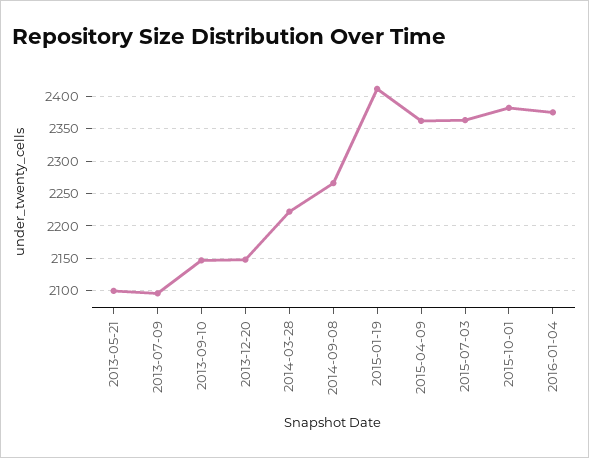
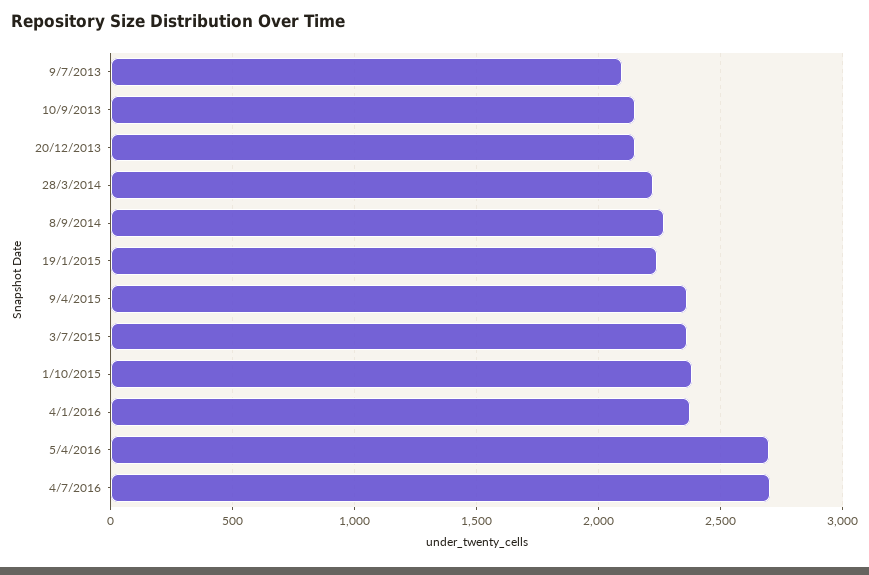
2013-05-21: 2100 -> none
2015-01-19: 2410 -> 2250
5/4/2016: none -> 2700
4/7/2016: none -> 2700

